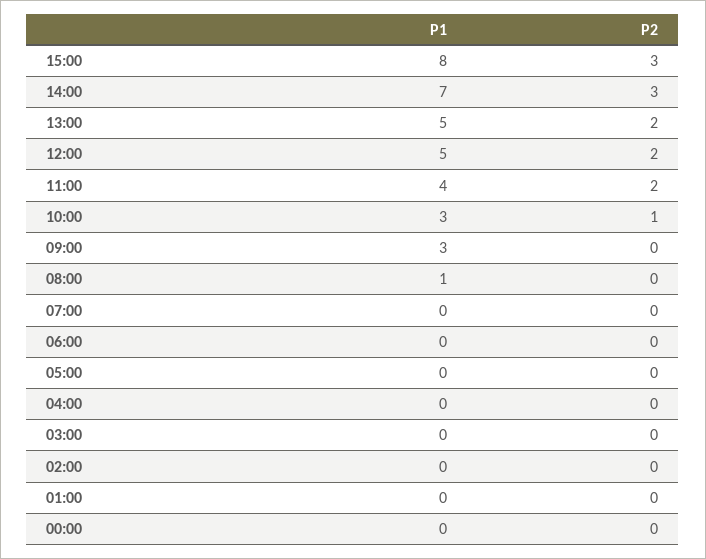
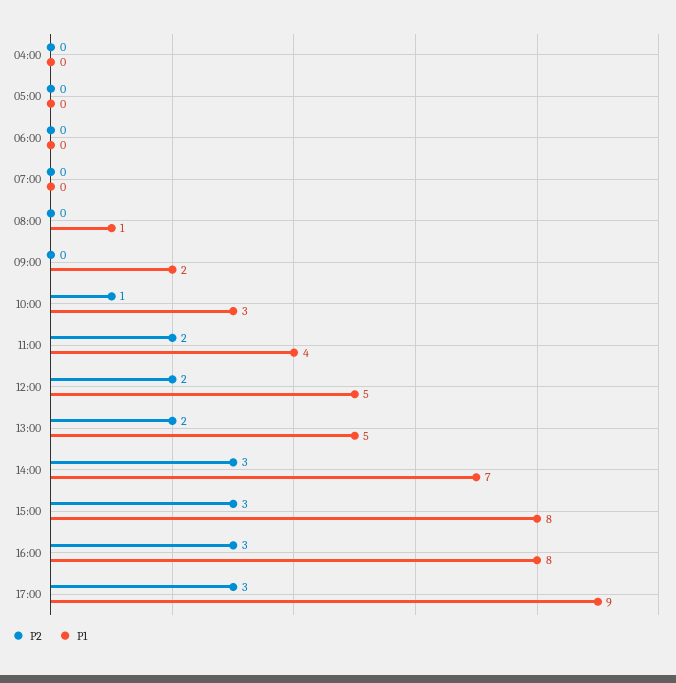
P1, 09:00: 3 -> 2
P1, 03:00: 0 -> none
P2, 03:00: 0 -> none
P1, 02:00: 0 -> none
P2, 02:00: 0 -> none
P1, 01:00: 0 -> none
P2, 01:00: 0 -> none
P1, 00:00: 0 -> none
P2, 00:00: 0 -> none
P2, 16:00: none -> 3
P1, 16:00: none -> 8
P2, 17:00: none -> 3
P1, 17:00: none -> 9

